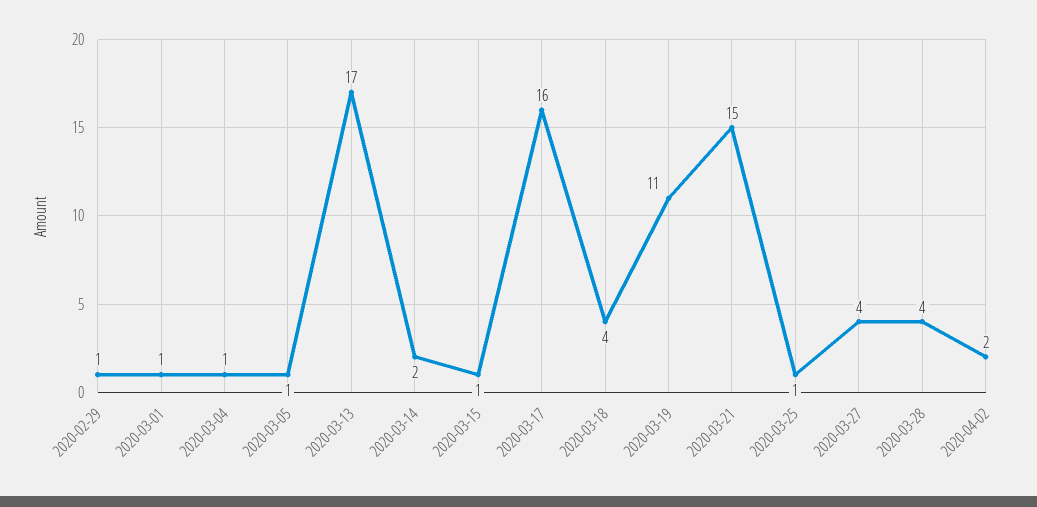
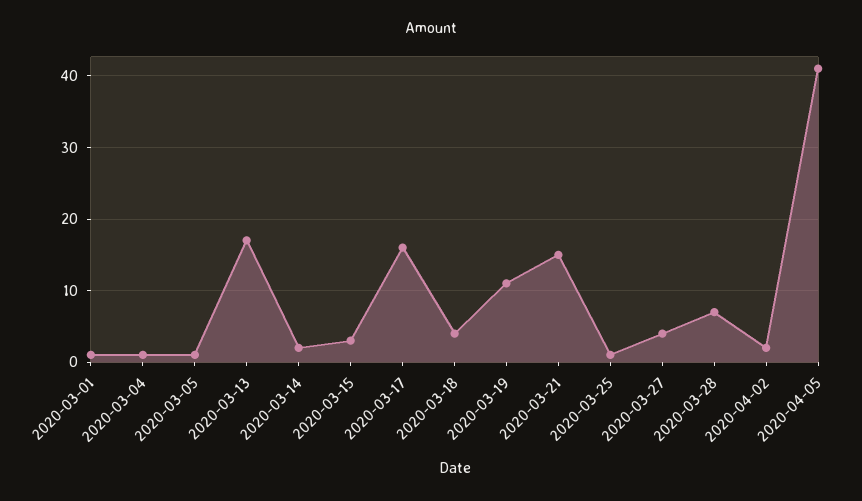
2020-02-29: 1 -> none
2020-03-15: 1 -> 3
2020-03-28: 4 -> 7
2020-04-05: none -> 41

